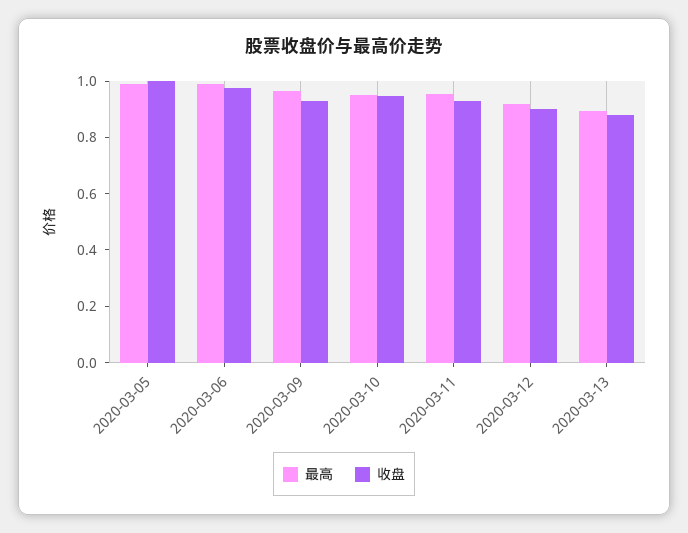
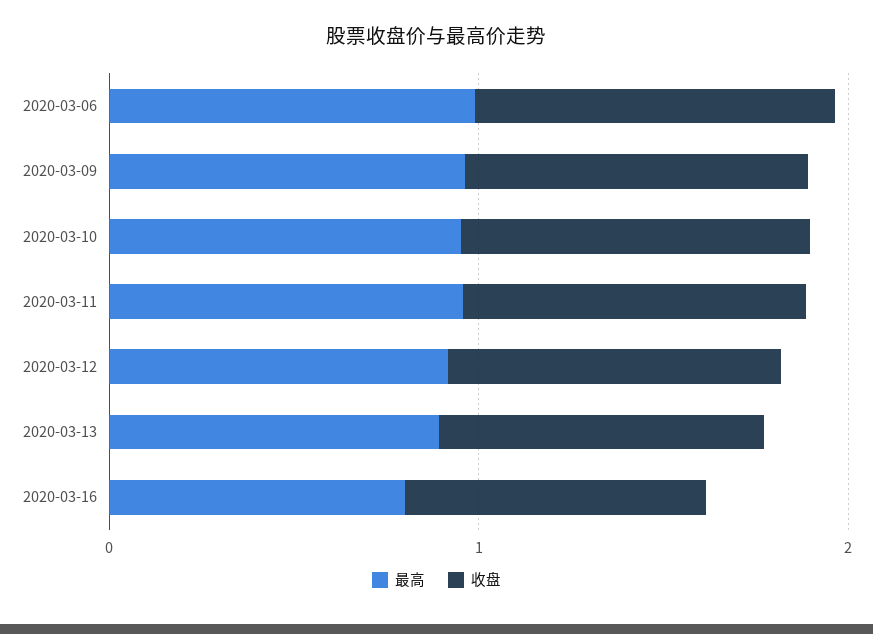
最高, 2020-03-05: 1 -> none
收盘, 2020-03-05: 1 -> none
最高, 2020-03-16: none -> 0.8
收盘, 2020-03-16: none -> 0.8

